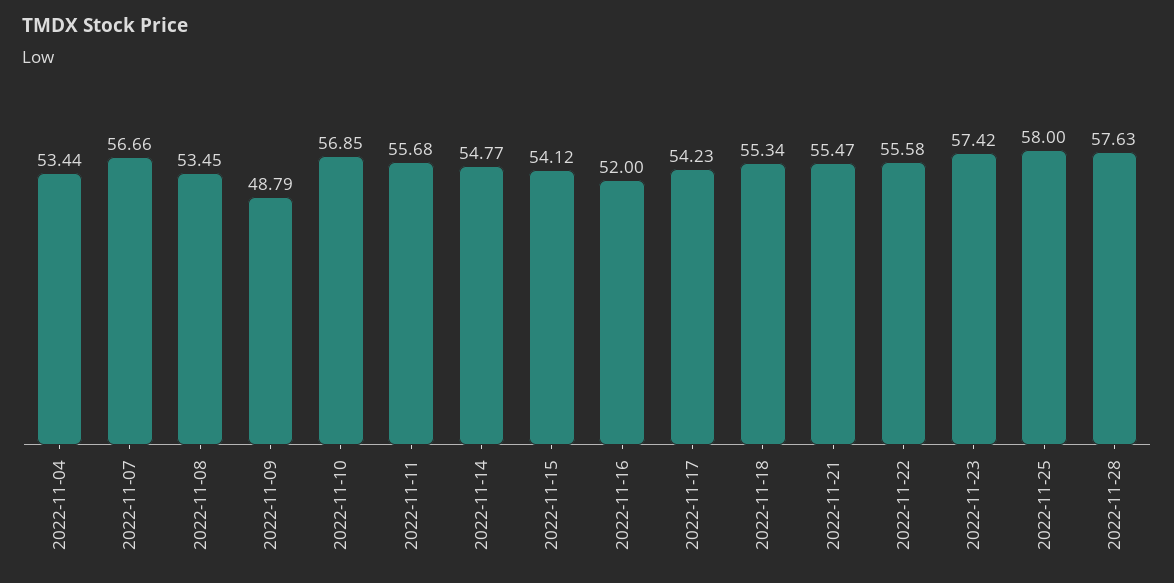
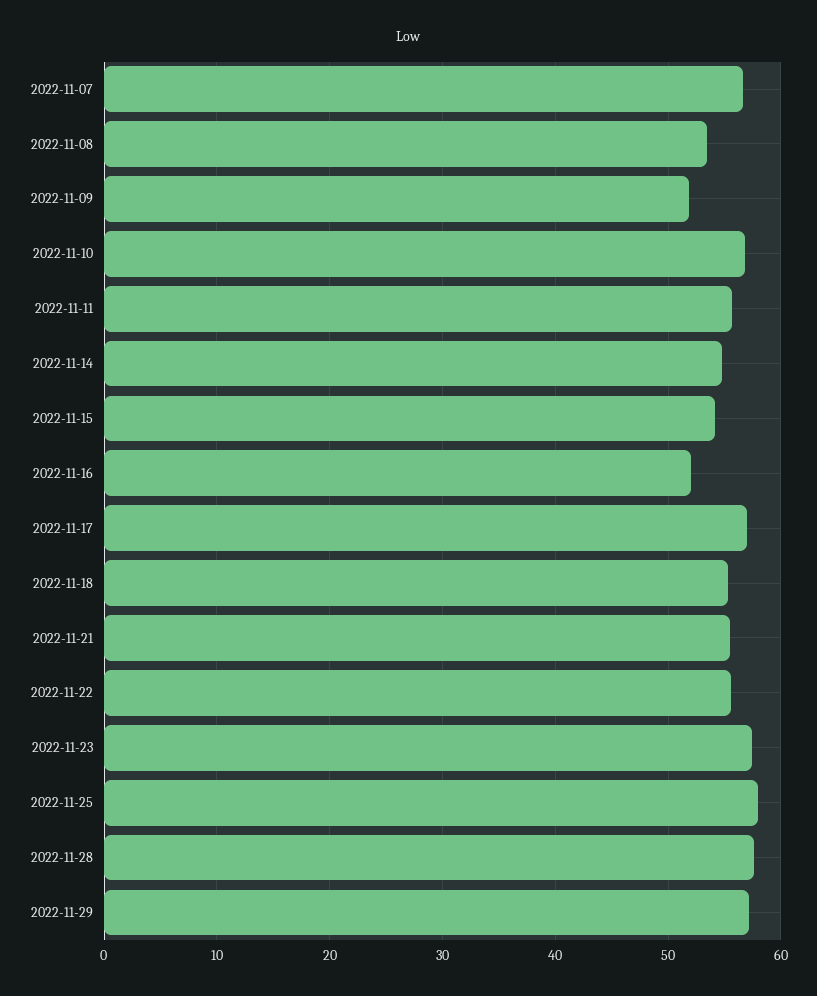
2022-11-04: 53.44 -> none
2022-11-09: 48.79 -> 52
2022-11-17: 54.23 -> 57
2022-11-29: none -> 57

